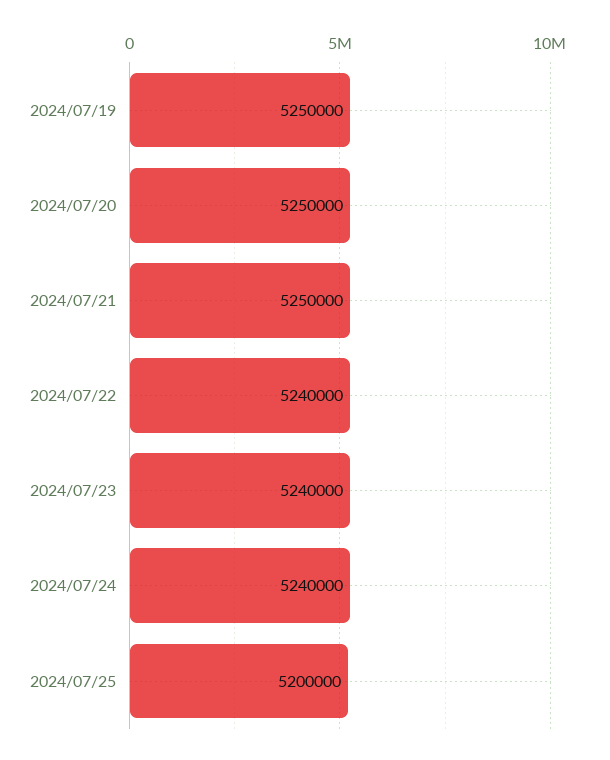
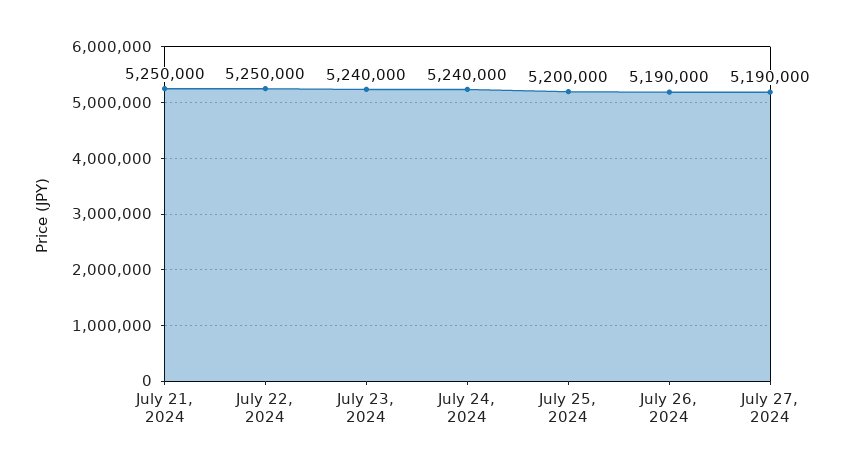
2024/07/19: 5250000 -> none
2024/07/20: 5250000 -> none
2024/07/22: 5240000 -> 5250000
July 26, 2024: none -> 5190000
July 27, 2024: none -> 5190000

